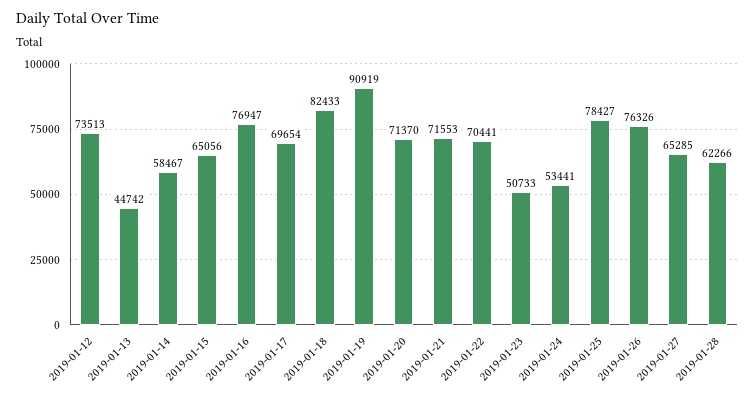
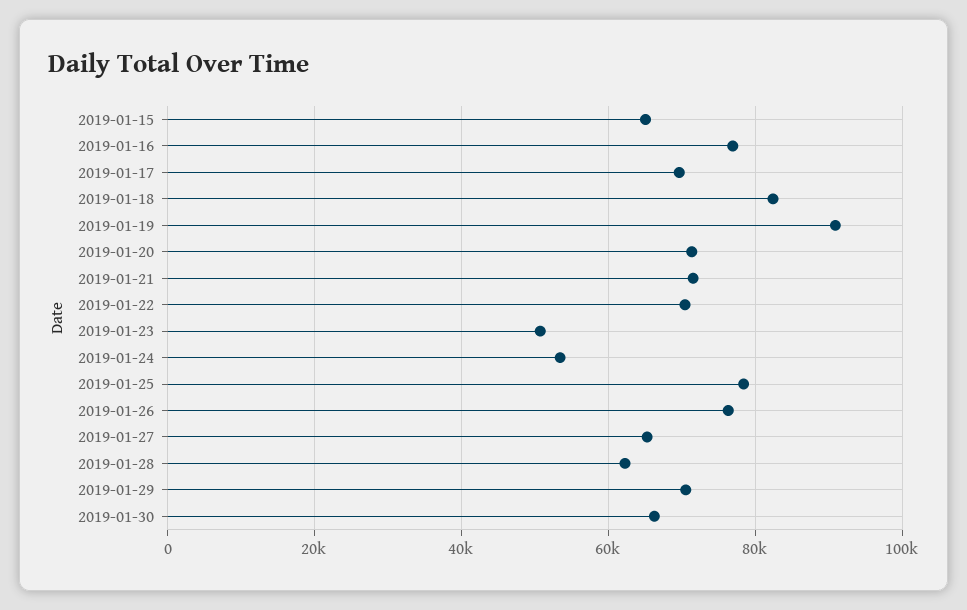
2019-01-12: 73513 -> none
2019-01-13: 44742 -> none
2019-01-14: 58467 -> none
2019-01-29: none -> 70000
2019-01-30: none -> 66000

